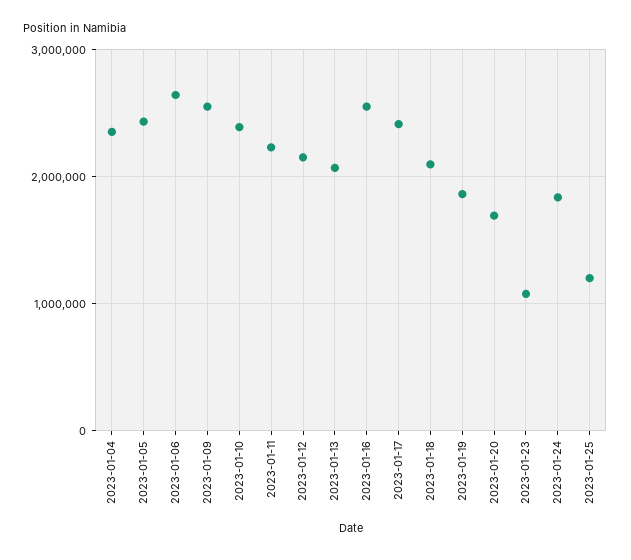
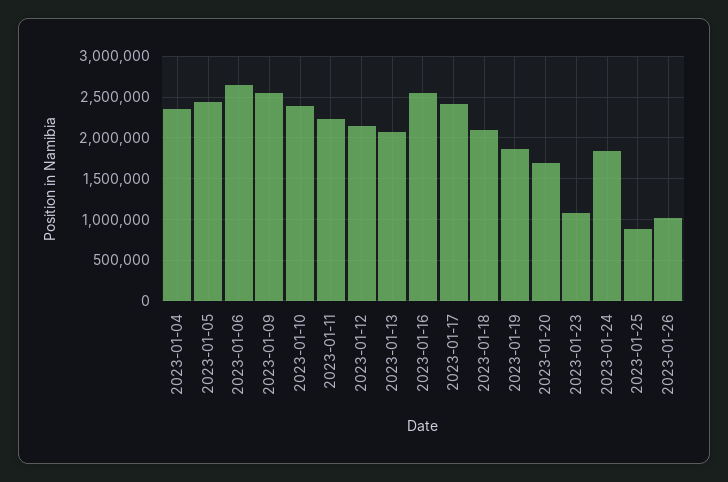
2023-01-25: 1200000 -> 900000
2023-01-26: none -> 1000000

